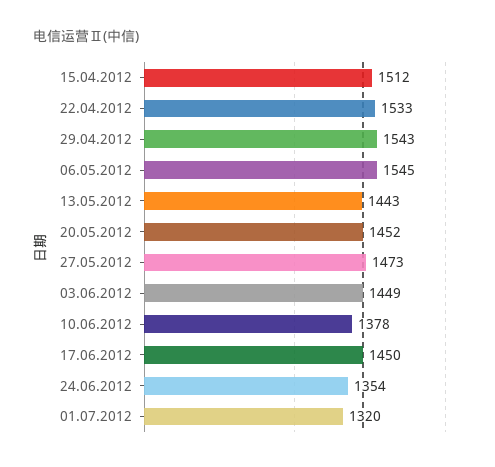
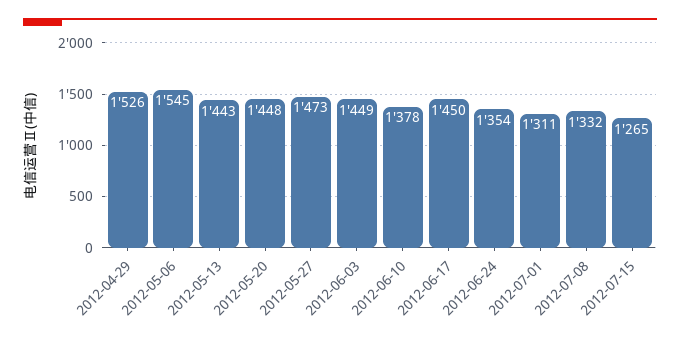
15.04.2012: 1512 -> none
22.04.2012: 1533 -> none
29.04.2012: 1543 -> 1526
20.05.2012: 1452 -> 1448
01.07.2012: 1320 -> 1311
2012-07-08: none -> 1332
2012-07-15: none -> 1265

